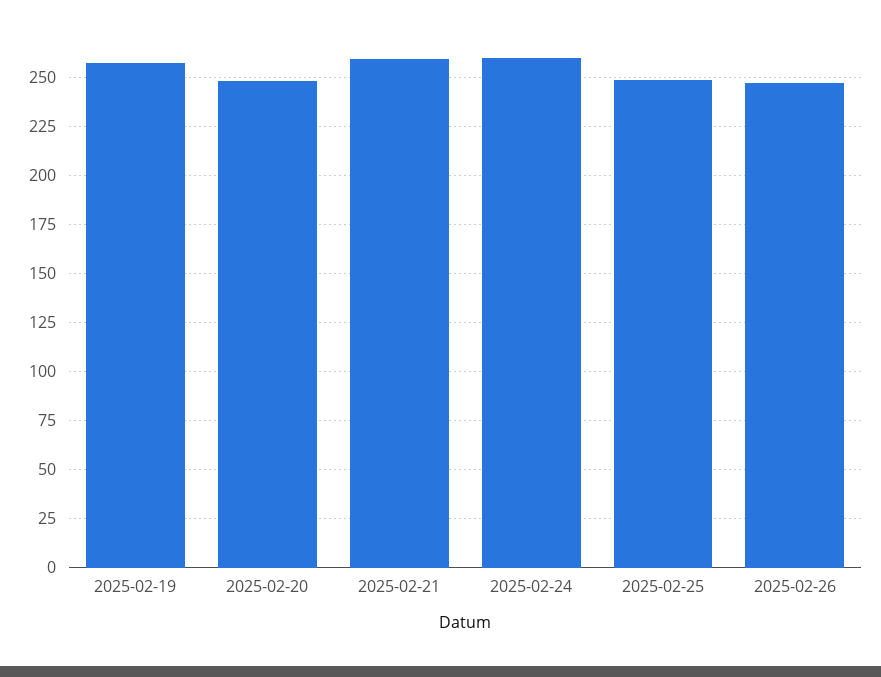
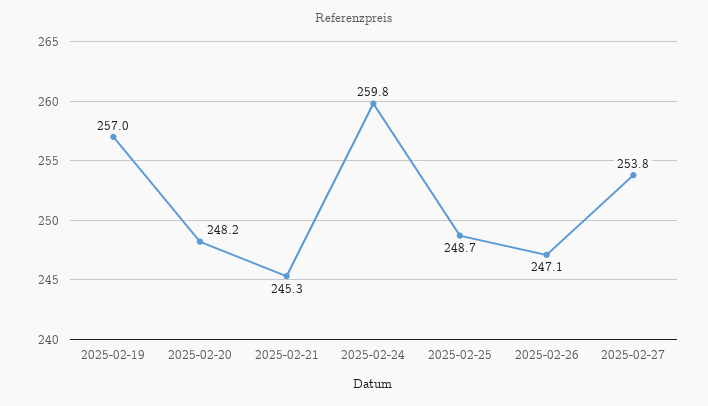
2025-02-21: 260 -> 245.3
2025-02-27: none -> 253.8

